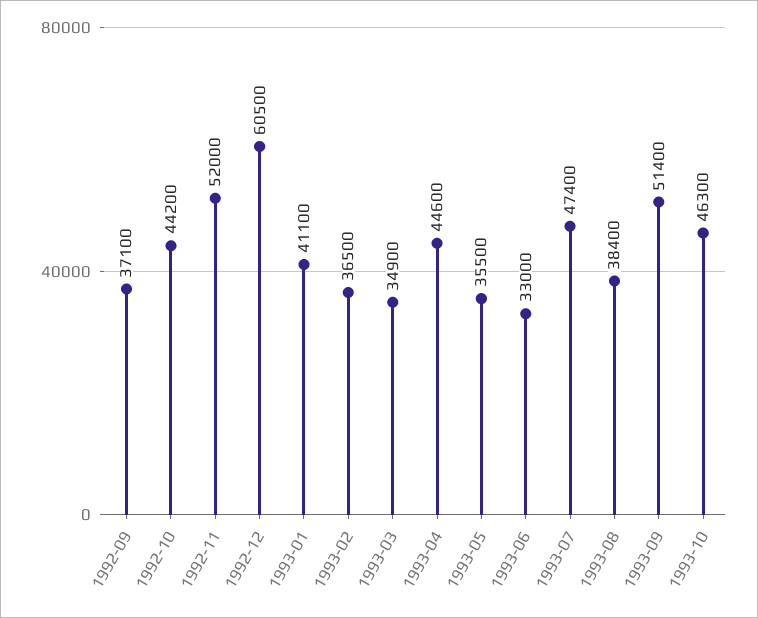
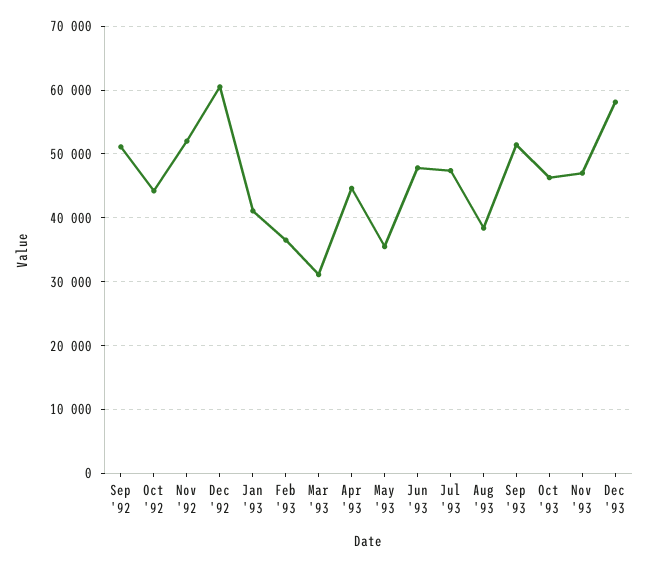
1992-09: 37100 -> 51000
1993-03: 34900 -> 31000
1993-06: 33000 -> 48000
Nov '93: none -> 47000
Dec '93: none -> 58000

